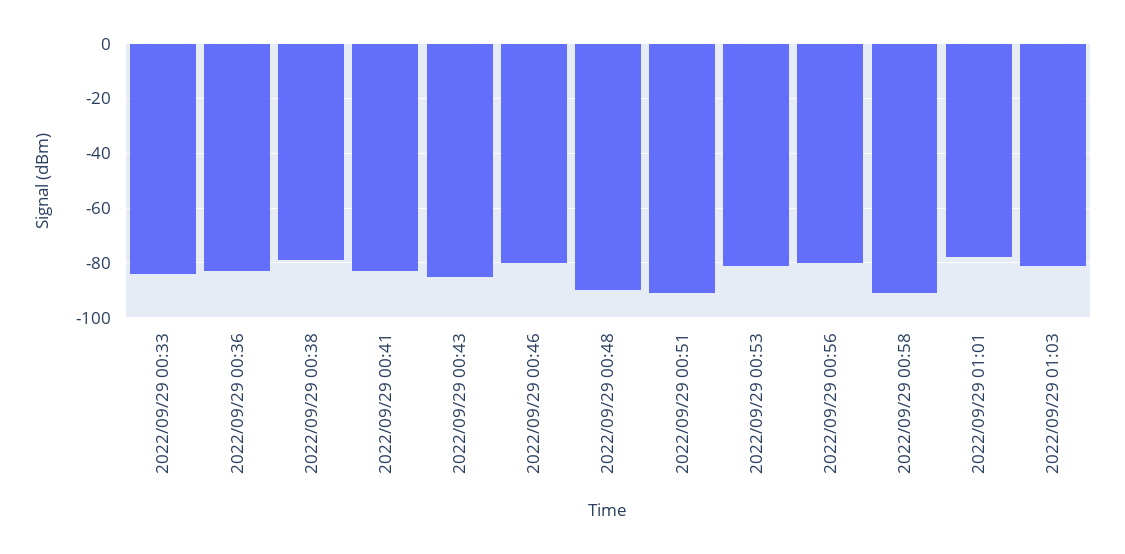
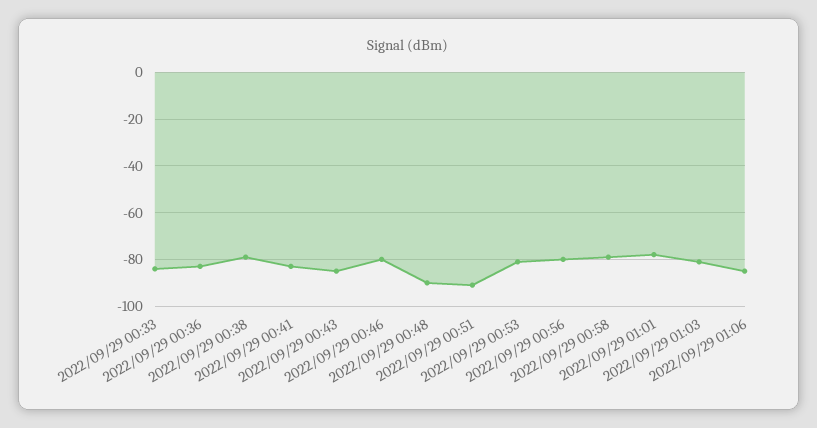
2022/09/29 00:58: -90 -> -80
2022/09/29 01:06: none -> -85

